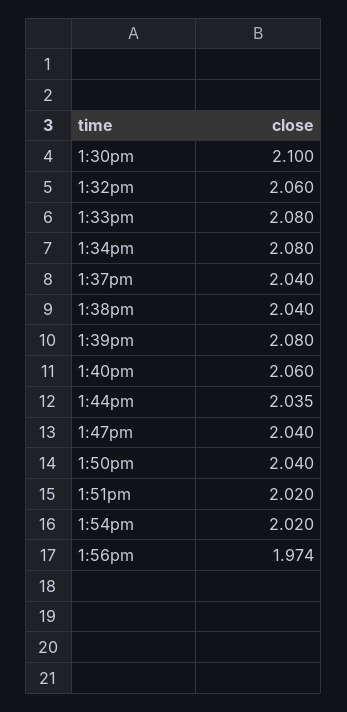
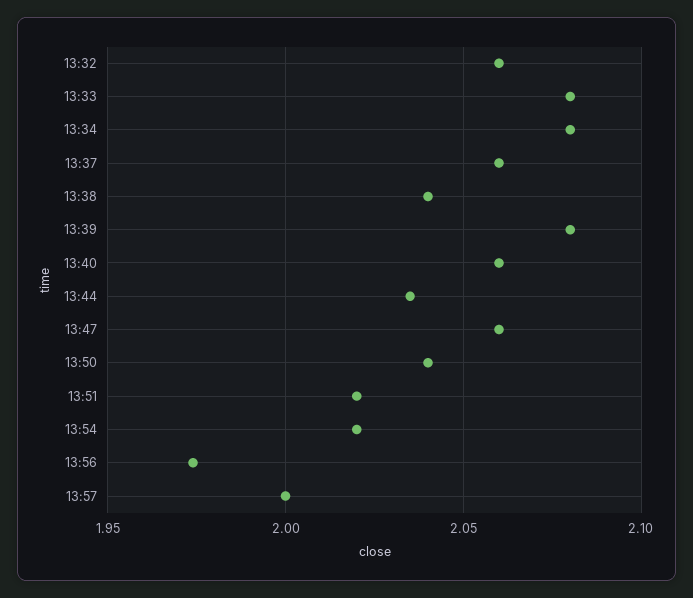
1:30pm: 2.1 -> none
1:37pm: 2.04 -> 2.06
1:47pm: 2.04 -> 2.06
13:57: none -> 2

